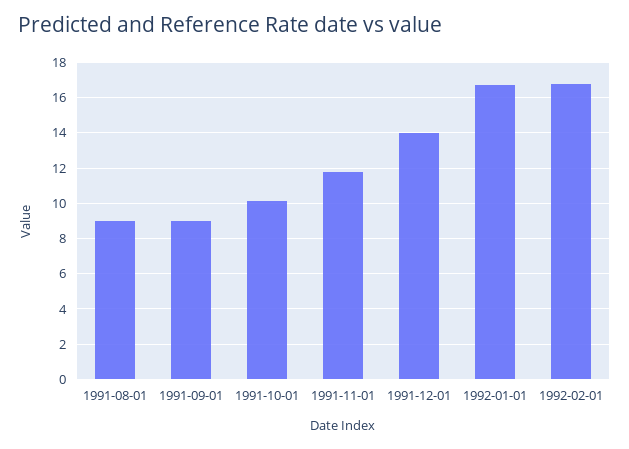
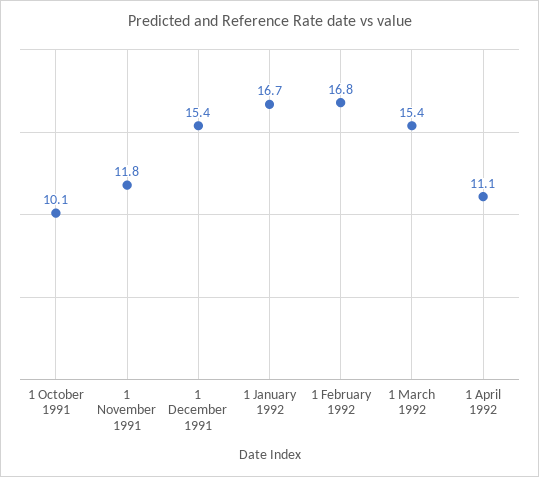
1991-08-01: 9 -> none
1991-09-01: 9 -> none
1991-12-01: 14 -> 15.4
1 March 1992: none -> 15.4
1 April 1992: none -> 11.1

